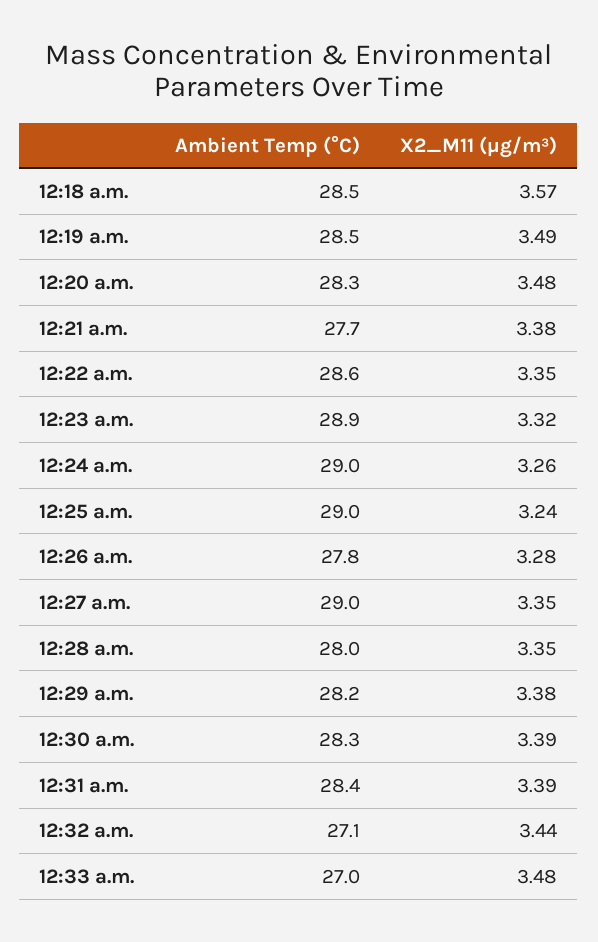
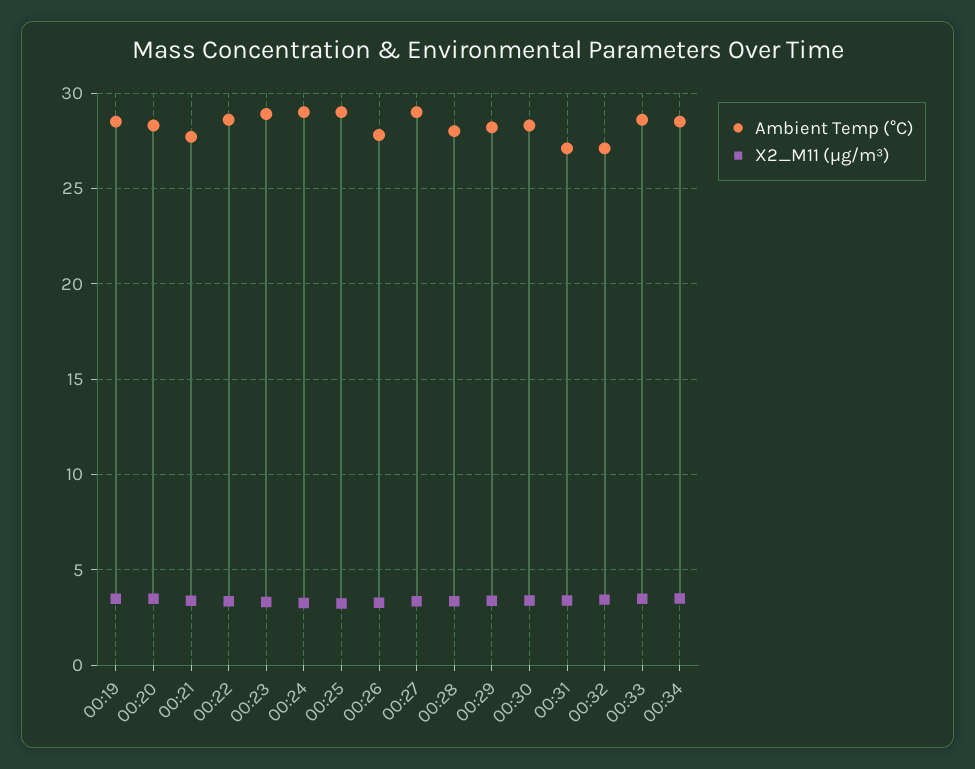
Ambient Temp (°C), 12:18 a.m.: 28.5 -> none
X2_M11 (μg/m³), 12:18 a.m.: 3.57 -> none
Ambient Temp (°C), 12:31 a.m.: 28.4 -> 27
Ambient Temp (°C), 12:33 a.m.: 27 -> 28.5
Ambient Temp (°C), 00:34: none -> 28.5
X2_M11 (μg/m³), 00:34: none -> 3.5

